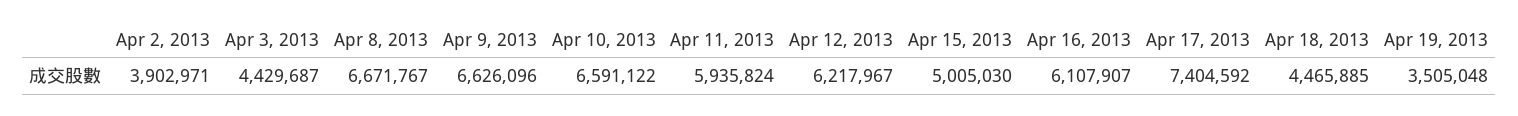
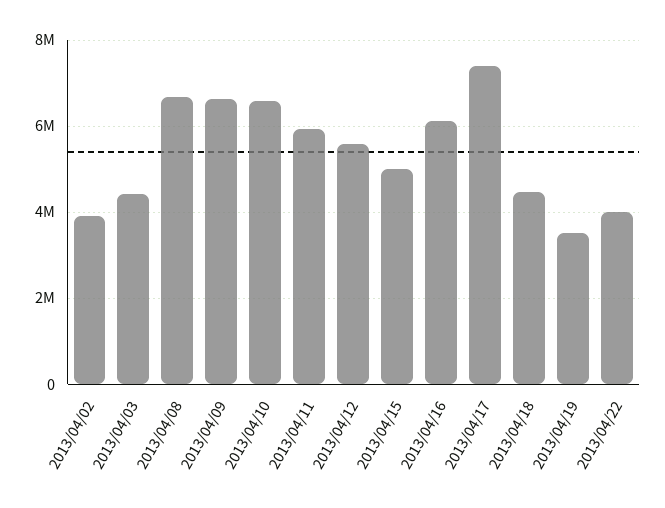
Apr 12, 2013: 6217967 -> 5600000
2013/04/22: none -> 4000000

